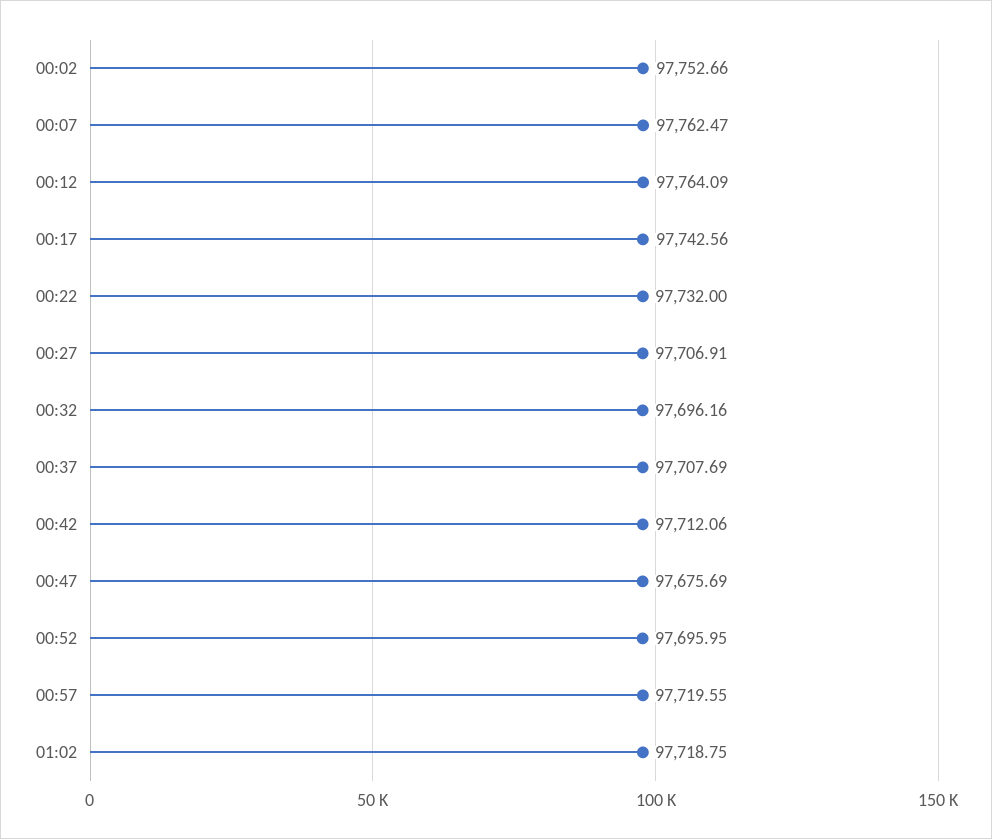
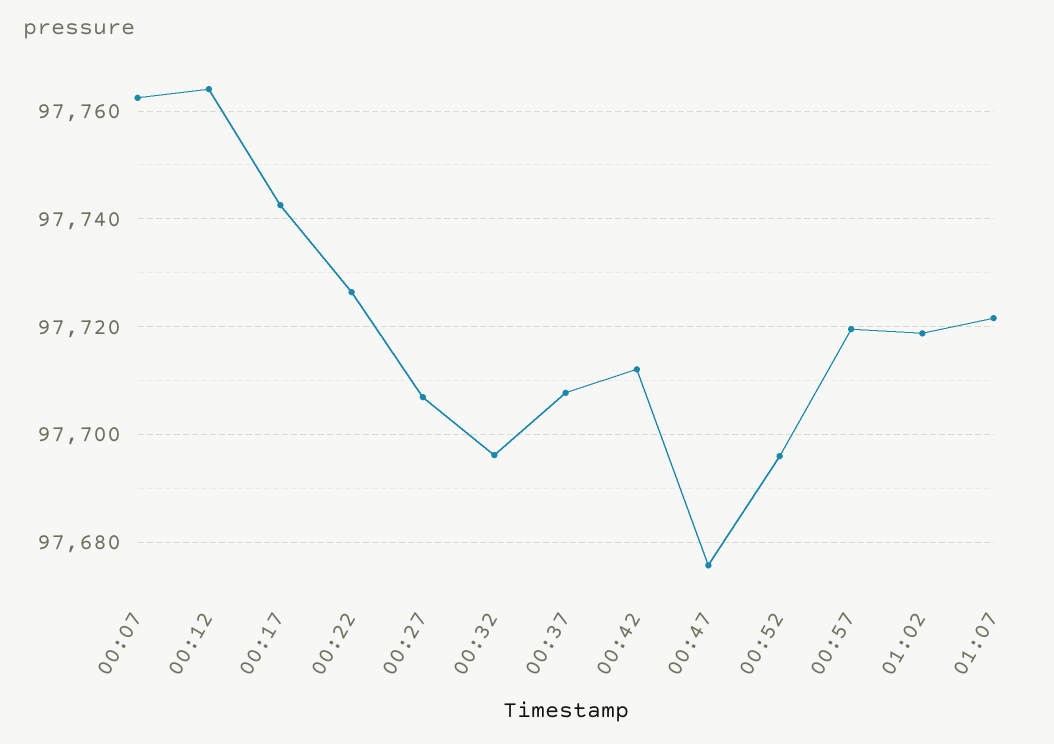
00:02: 97752.66 -> none
00:22: 97732 -> 97726
01:07: none -> 97722

